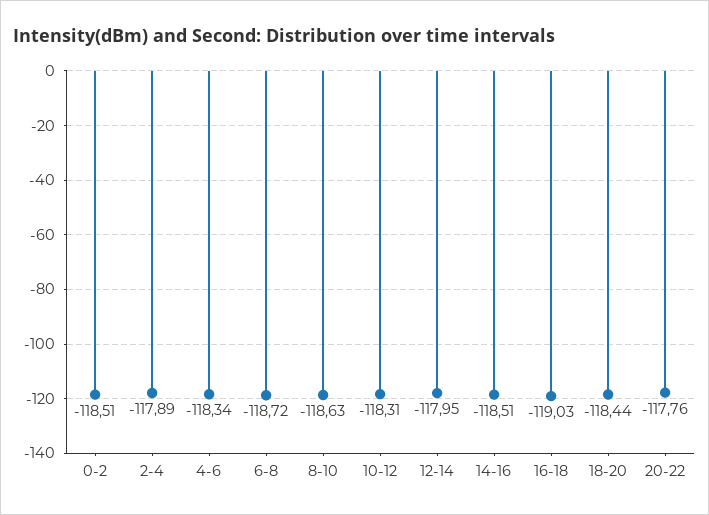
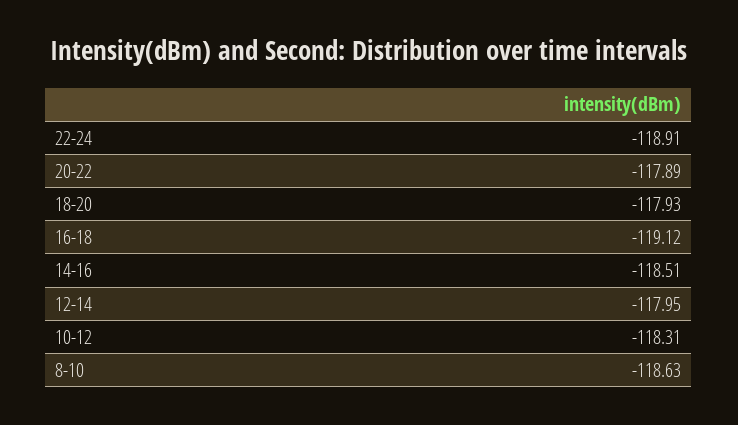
0-2: -118.51 -> none
2-4: -117.89 -> none
4-6: -118.34 -> none
6-8: -118.72 -> none
16-18: -119.03 -> -119.12
18-20: -118.44 -> -117.93
20-22: -117.76 -> -117.89
22-24: none -> -118.91

